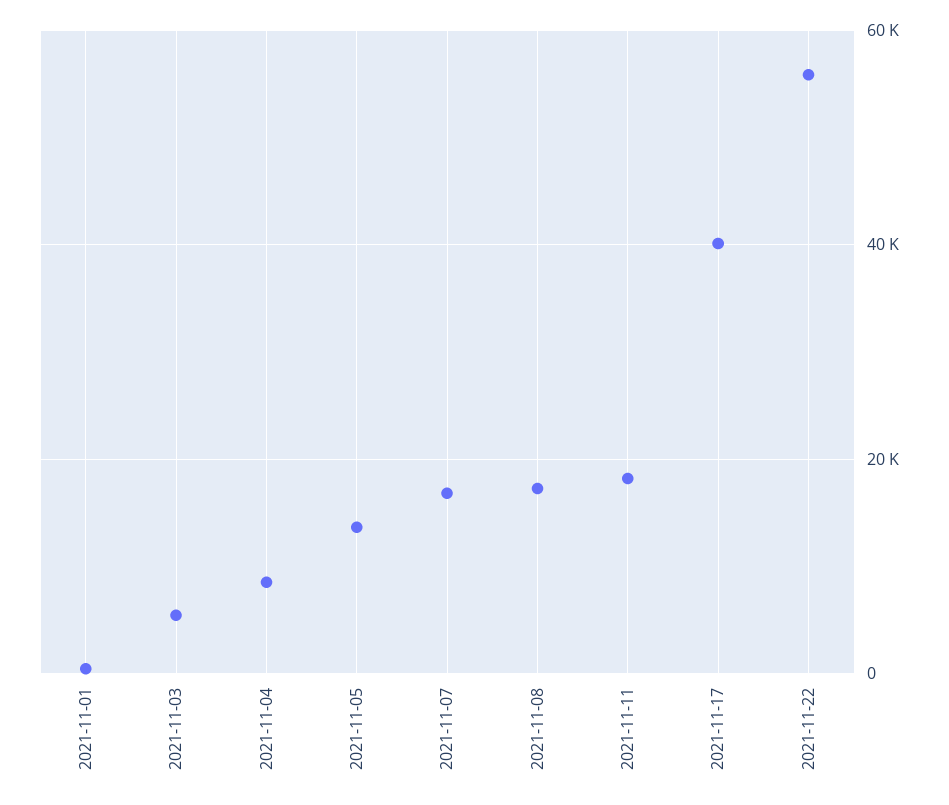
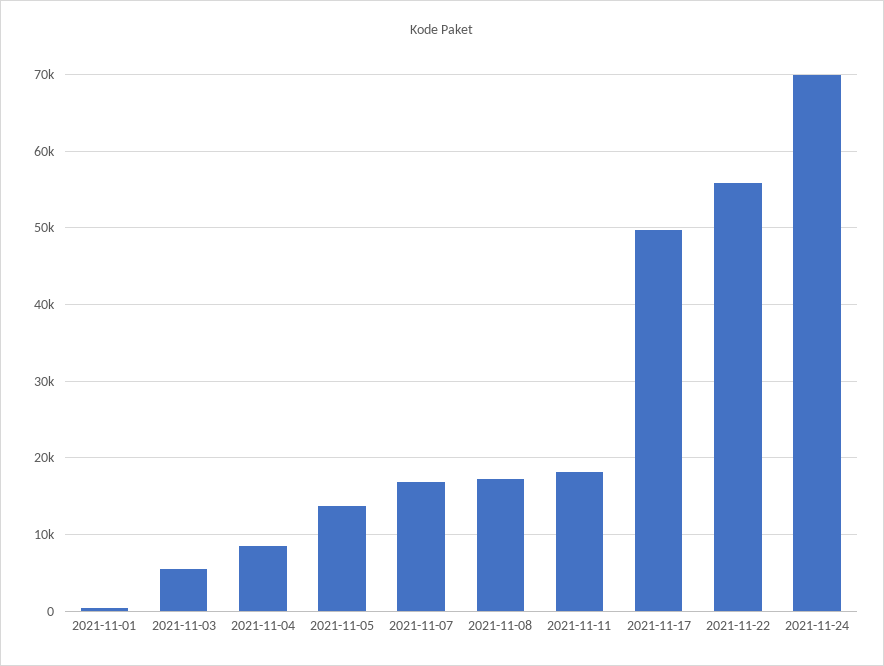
2021-11-17: 40000 -> 50000
2021-11-24: none -> 70000

